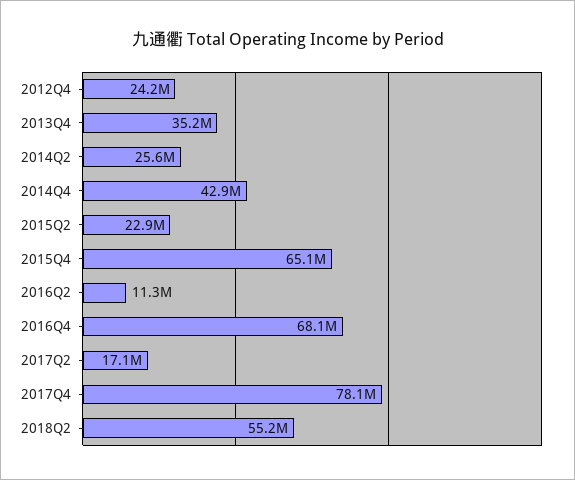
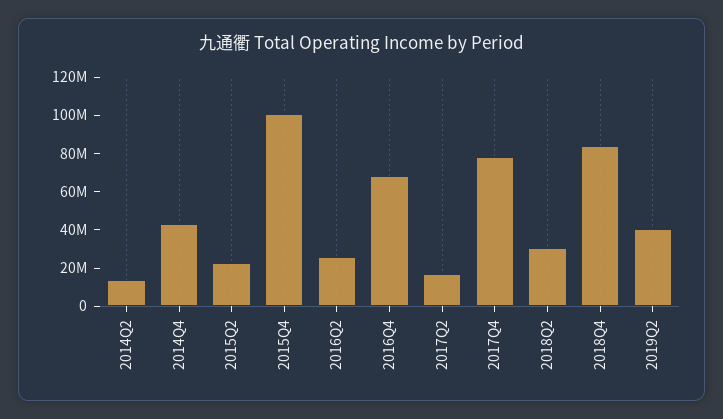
2012Q4: 24200000 -> none
2013Q4: 35200000 -> none
2014Q2: 25600000 -> 15000000
2015Q4: 65100000 -> 100000000
2016Q2: 11300000 -> 25000000
2018Q2: 55200000 -> 30000000
2018Q4: none -> 85000000
2019Q2: none -> 40000000

